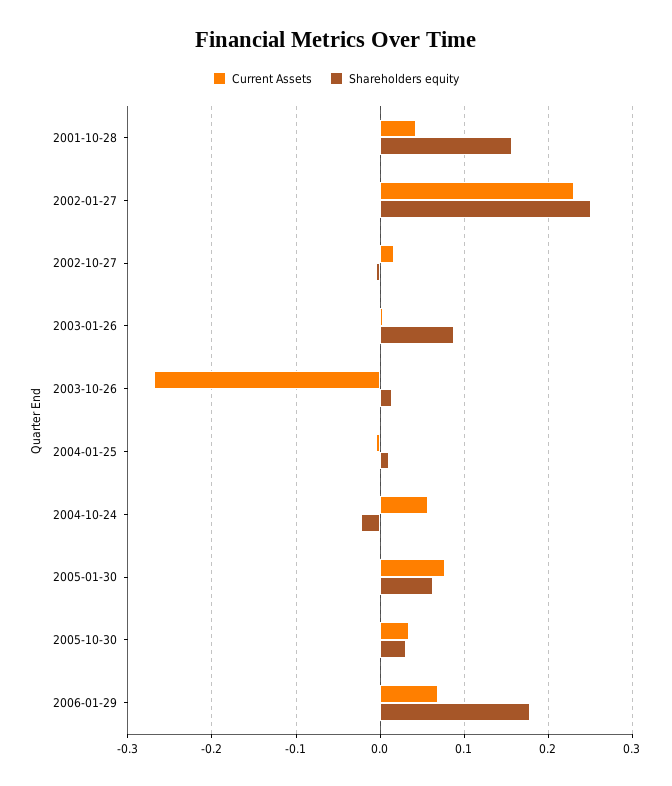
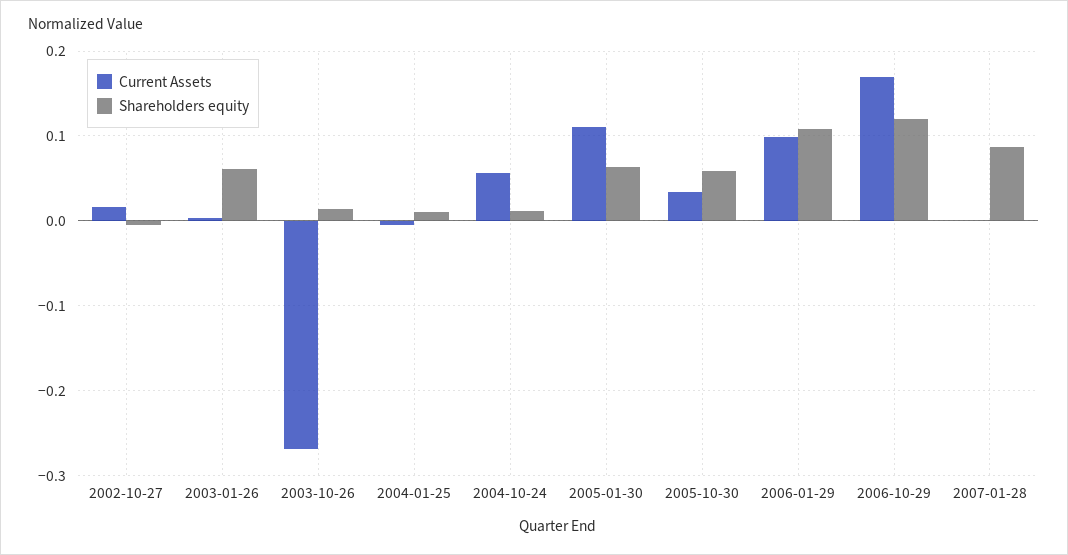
Current Assets, 2001-10-28: 0.04 -> none
Shareholders equity, 2001-10-28: 0.16 -> none
Current Assets, 2002-01-27: 0.23 -> none
Shareholders equity, 2002-01-27: 0.25 -> none
Shareholders equity, 2003-01-26: 0.09 -> 0.06
Shareholders equity, 2004-10-24: -0.02 -> 0.01
Current Assets, 2005-01-30: 0.08 -> 0.11
Shareholders equity, 2005-10-30: 0.03 -> 0.06
Current Assets, 2006-01-29: 0.07 -> 0.1
Shareholders equity, 2006-01-29: 0.18 -> 0.11
Current Assets, 2006-10-29: none -> 0.17
Shareholders equity, 2006-10-29: none -> 0.12
Current Assets, 2007-01-28: none -> 0
Shareholders equity, 2007-01-28: none -> 0.09

